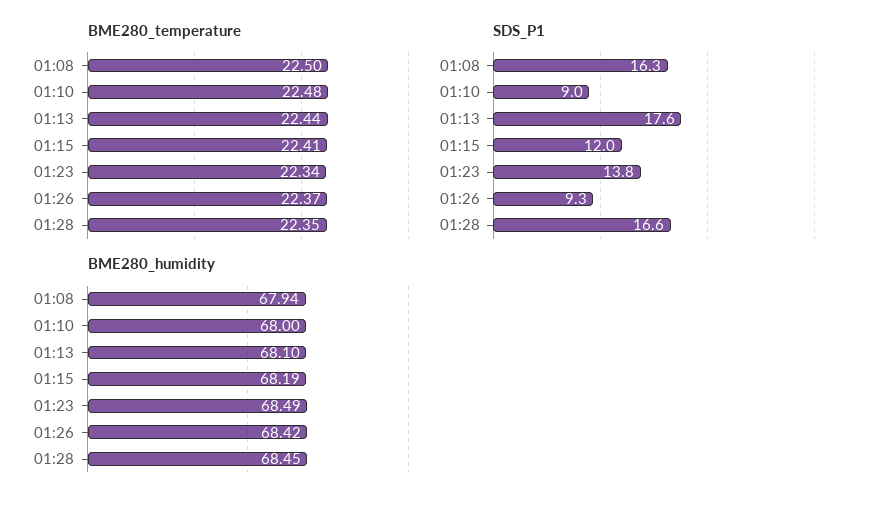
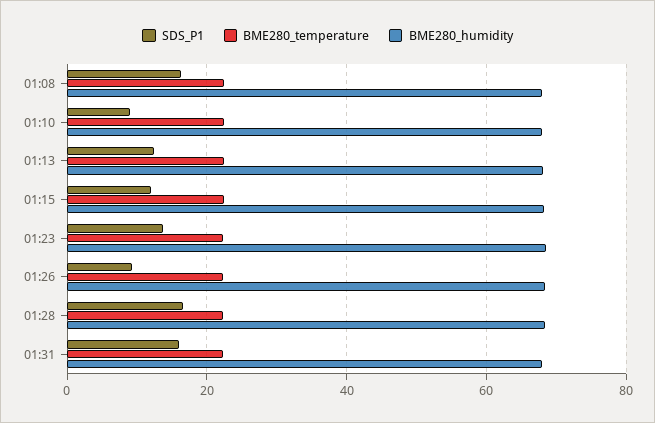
SDS_P1, 01:13: 17.6 -> 12
SDS_P1, 01:31: none -> 16
BME280_temperature, 01:31: none -> 22
BME280_humidity, 01:31: none -> 68

